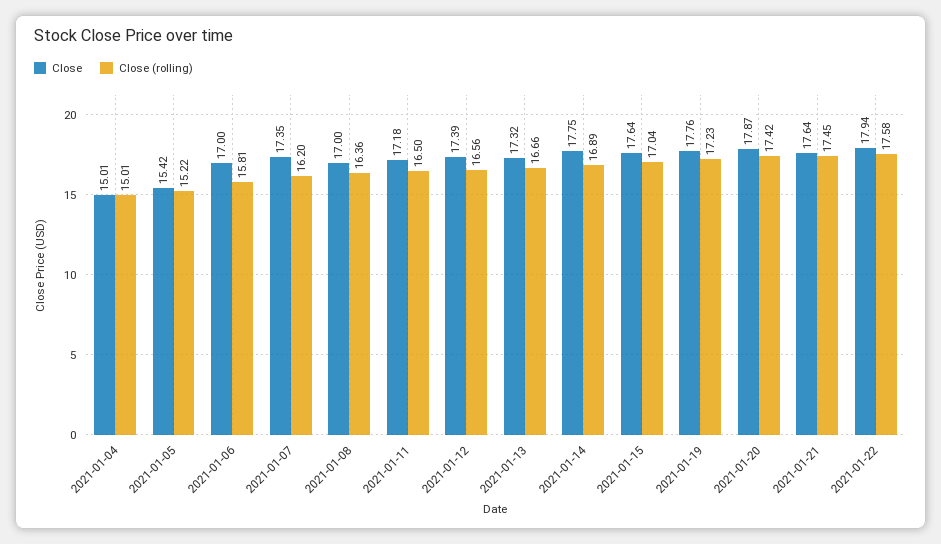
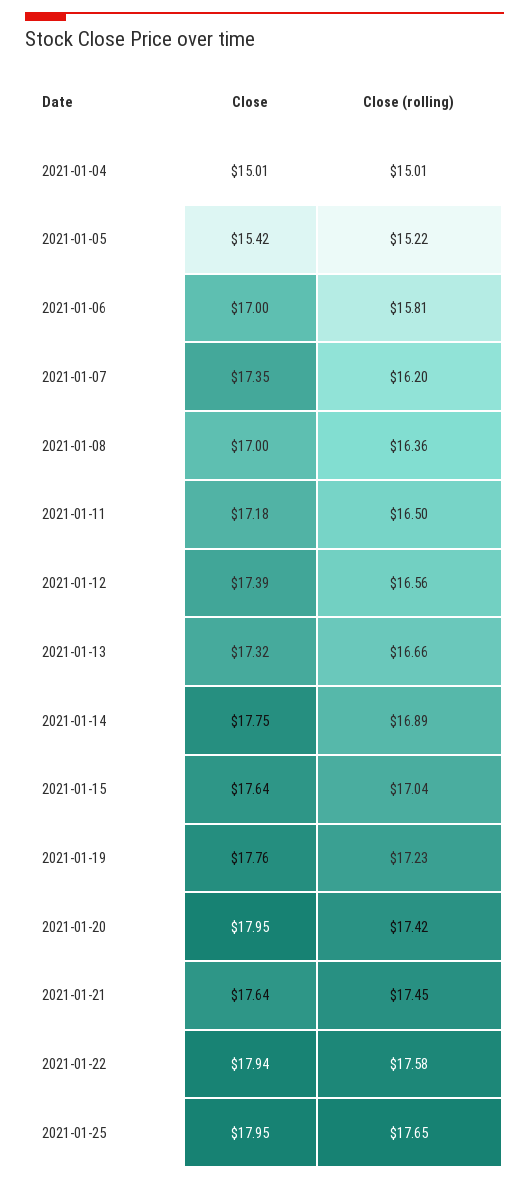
Close, 2021-01-20: 17.87 -> 17.95
Close, 2021-01-25: none -> 17.95
Close (rolling), 2021-01-25: none -> 17.65

